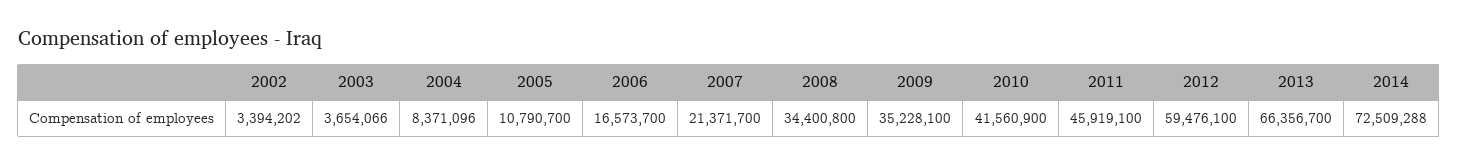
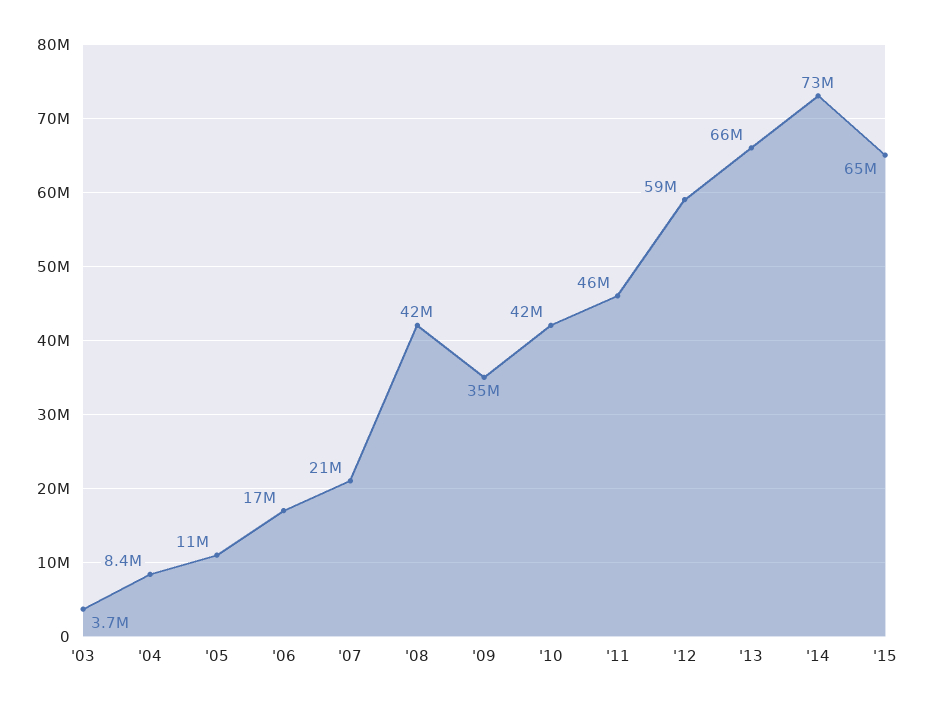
2002: 3394202 -> none
2008: 34400800 -> 42000000
'15: none -> 65000000

